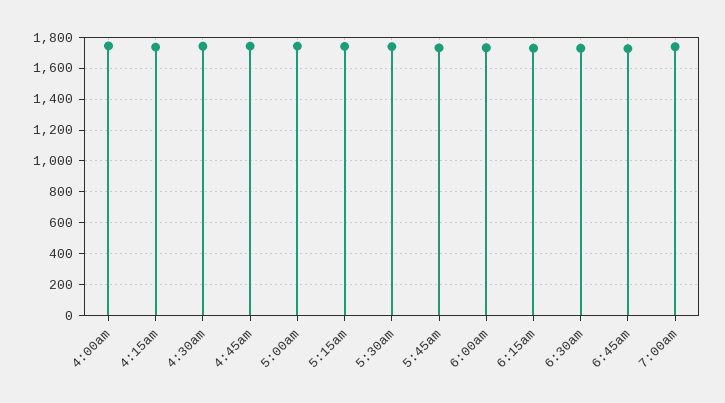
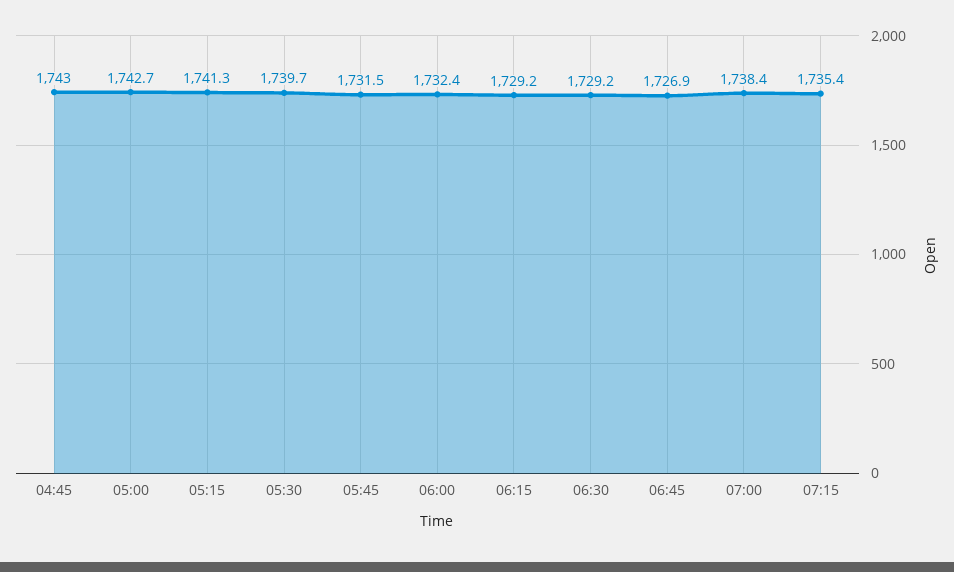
4:00am: 1750 -> none
4:15am: 1750 -> none
4:30am: 1750 -> none
07:15: none -> 1735.4

